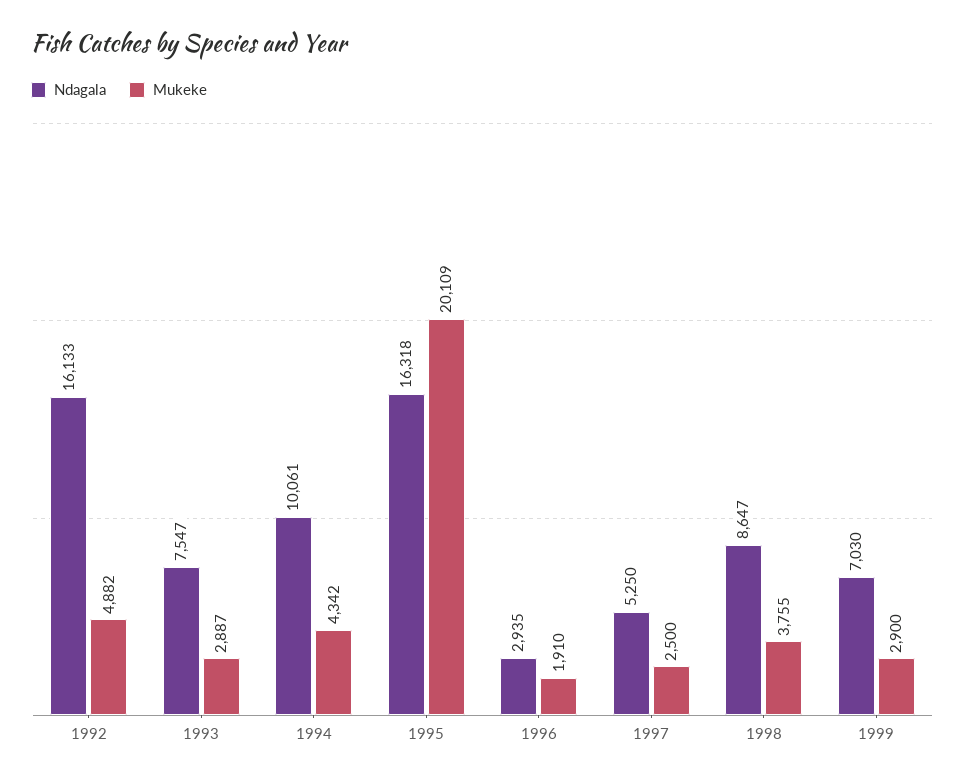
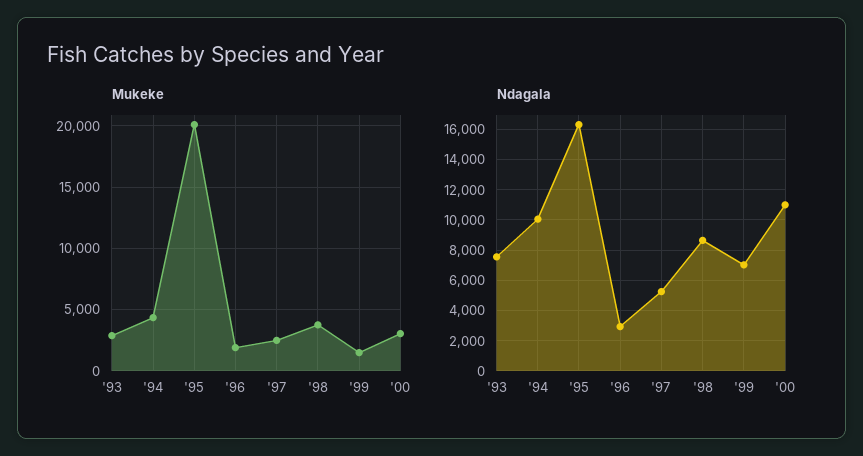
Ndagala, 1992: 16133 -> none
Mukeke, 1992: 4882 -> none
Mukeke, 1999: 2900 -> 1500
Mukeke, '00: none -> 3000
Ndagala, '00: none -> 11000

